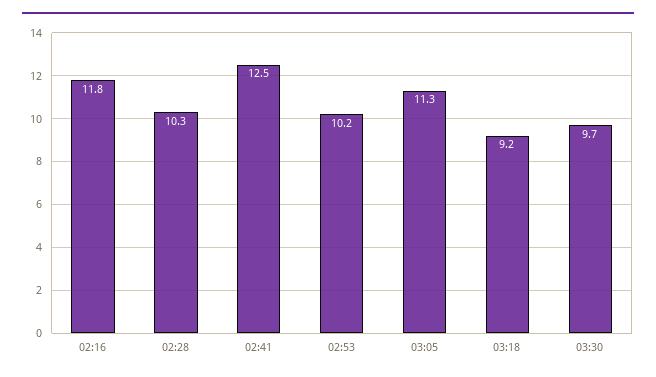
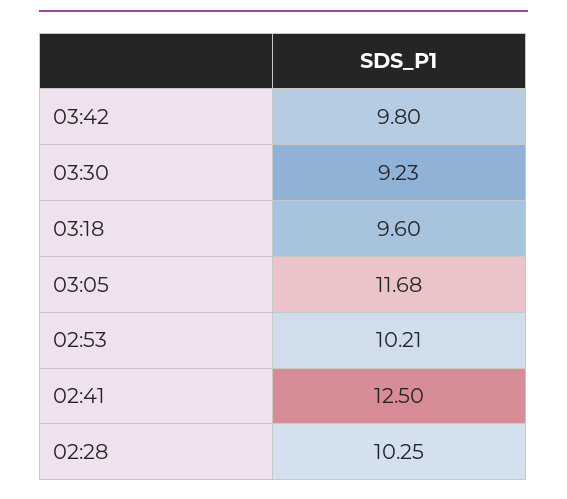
02:16: 11.8 -> none
03:05: 11.3 -> 11.68
03:18: 9.2 -> 9.6
03:30: 9.7 -> 9.23
03:42: none -> 9.8

